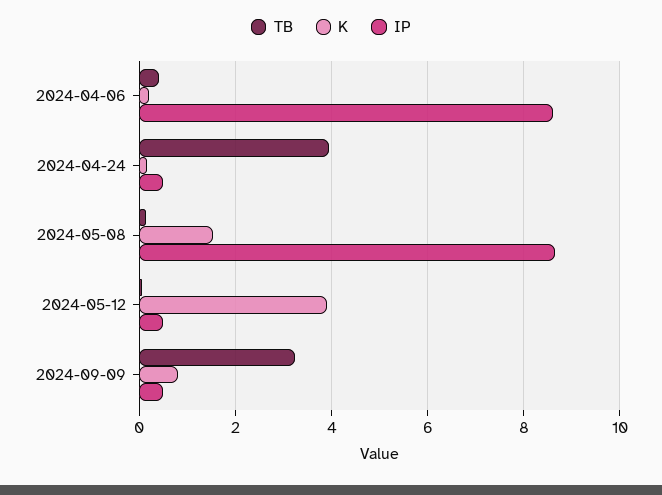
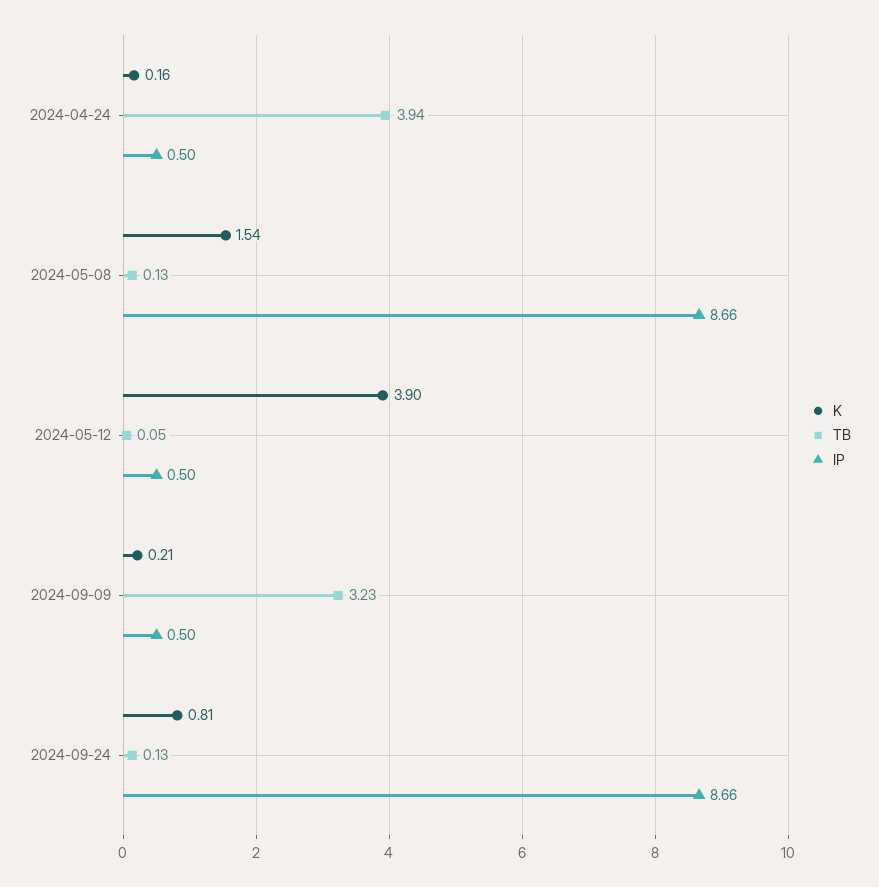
TB, 2024-04-06: 0.4 -> none
K, 2024-04-06: 0.2 -> none
IP, 2024-04-06: 8.6 -> none
K, 2024-09-09: 0.8 -> 0.21
K, 2024-09-24: none -> 0.81
TB, 2024-09-24: none -> 0.13
IP, 2024-09-24: none -> 8.66

